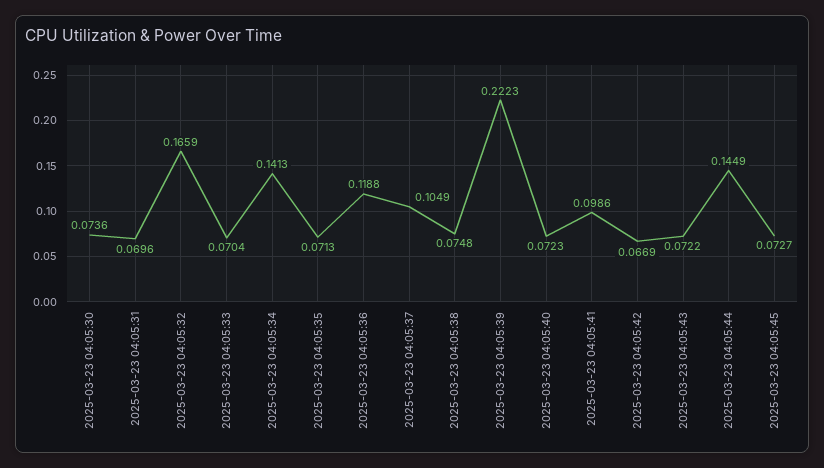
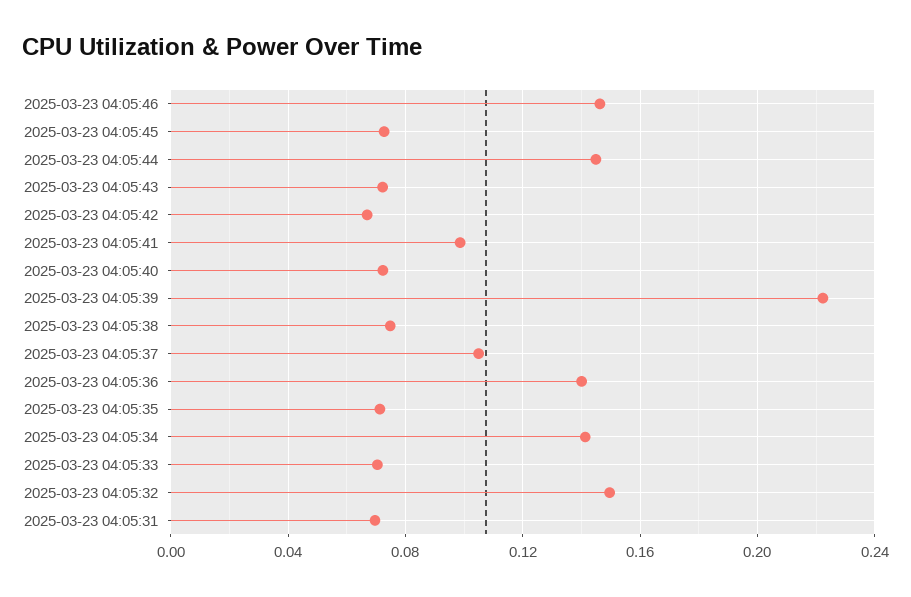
2025-03-23 04:05:30: 0.0736 -> none
2025-03-23 04:05:32: 0.1659 -> 0.15
2025-03-23 04:05:36: 0.1188 -> 0.14
2025-03-23 04:05:46: none -> 0.145

